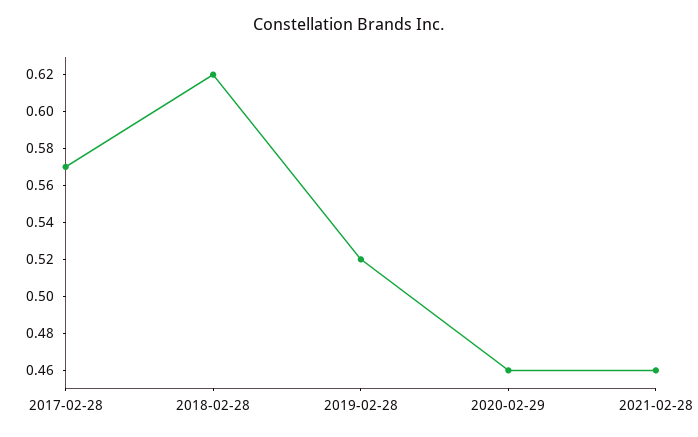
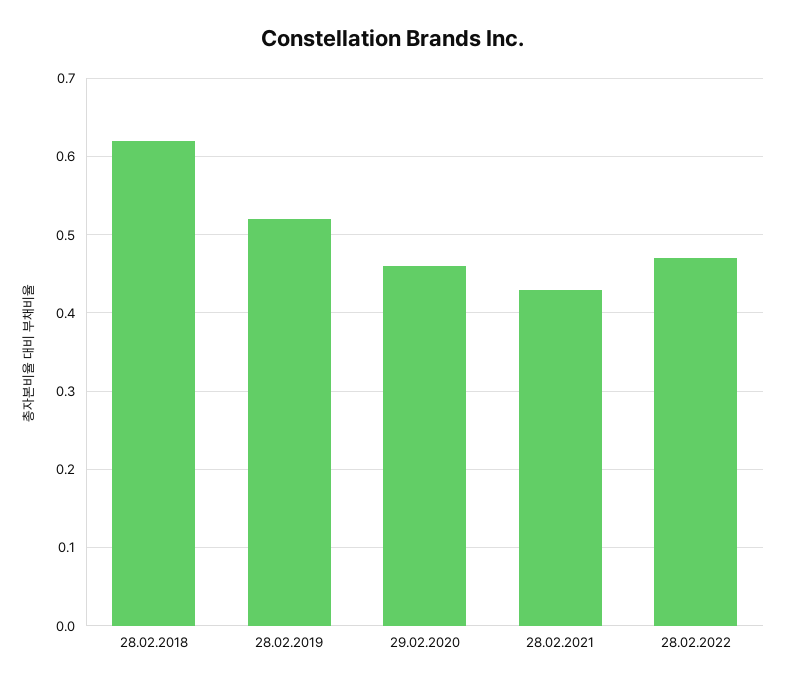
2017-02-28: 0.57 -> none
2021-02-28: 0.46 -> 0.43
28.02.2022: none -> 0.47

